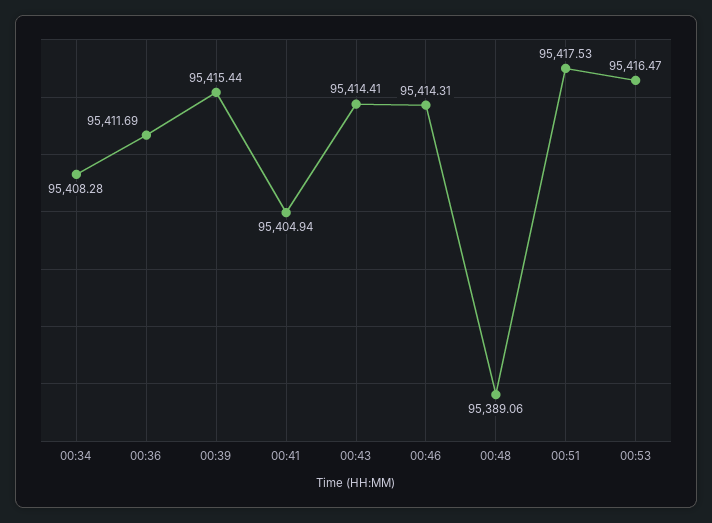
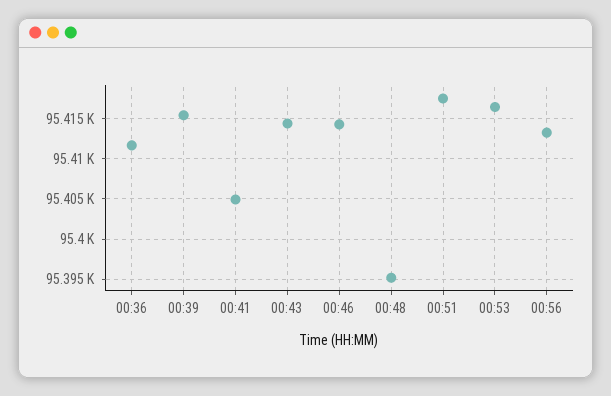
00:34: 95408.28 -> none
00:48: 95389.06 -> 95395
00:56: none -> 95413

